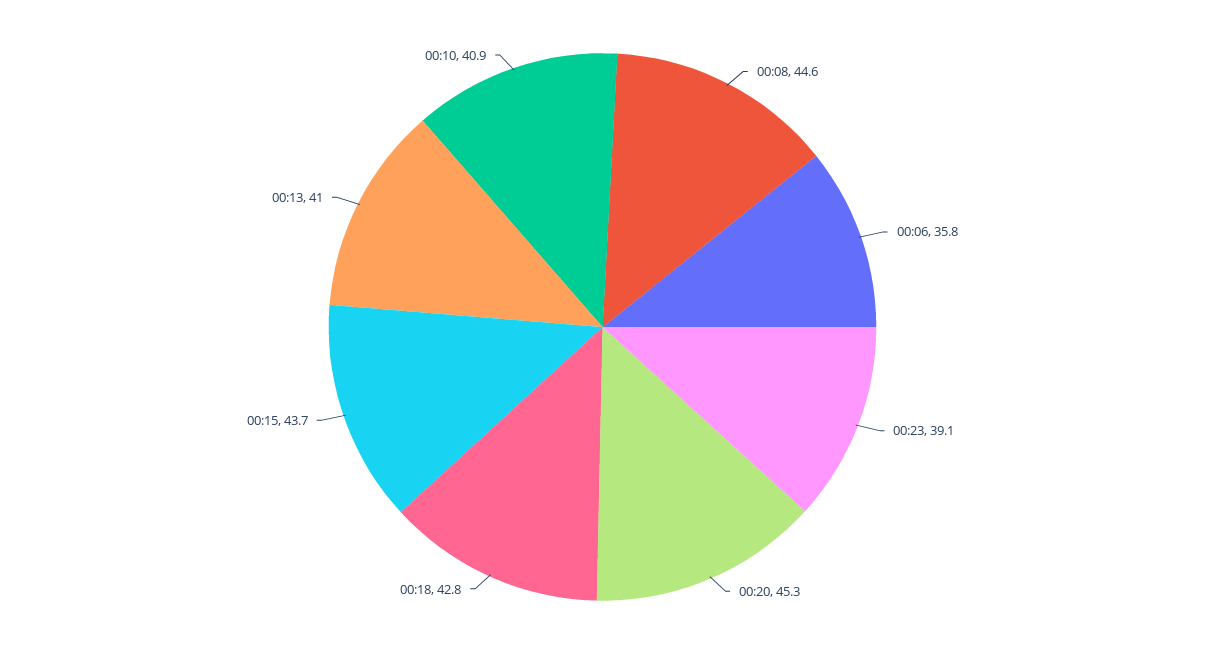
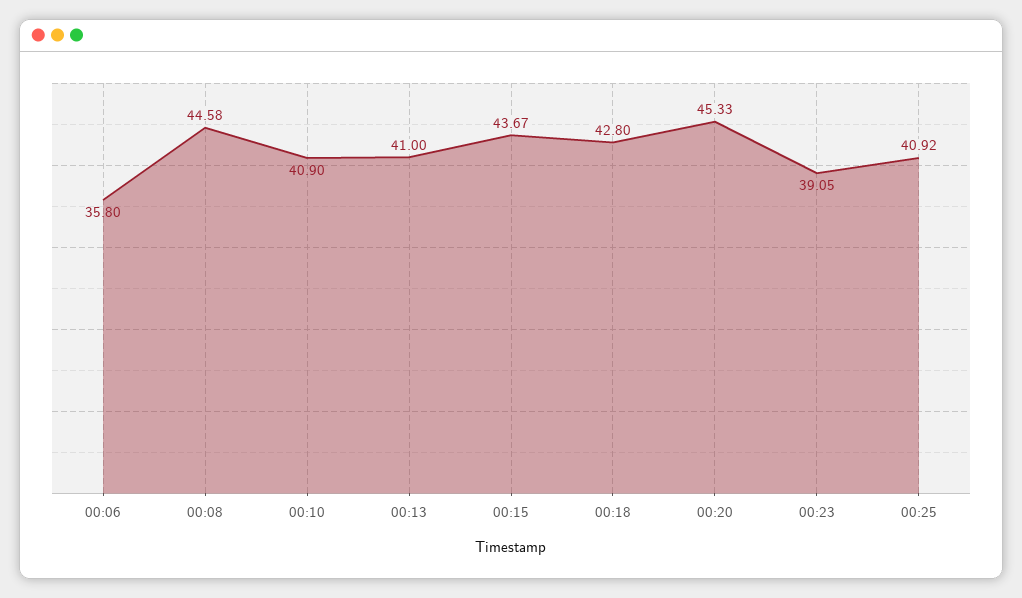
00:25: none -> 40.92

